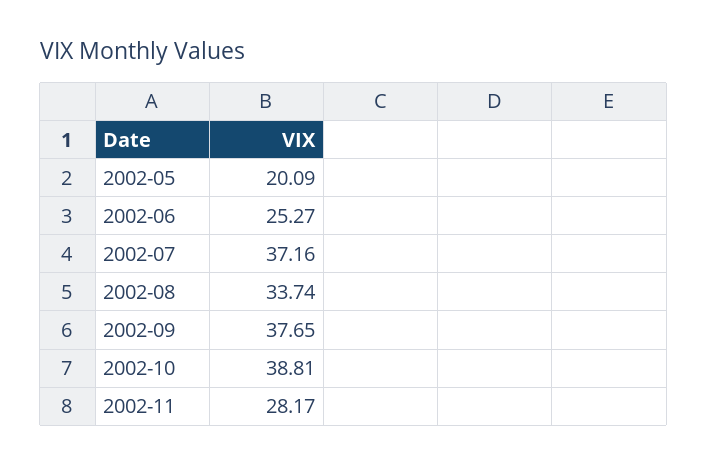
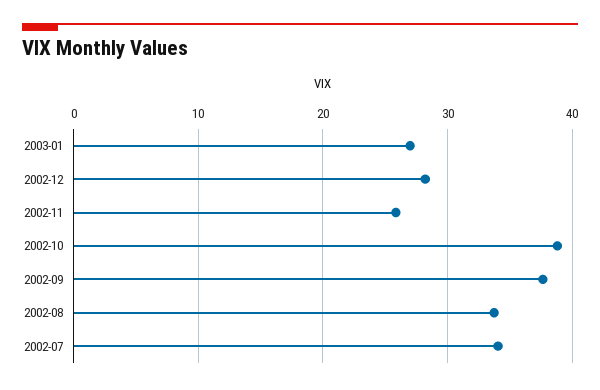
2002-05: 20.09 -> none
2002-06: 25.27 -> none
2002-07: 37.16 -> 34
2002-11: 28.17 -> 26
2003-01: none -> 27
2002-12: none -> 28

